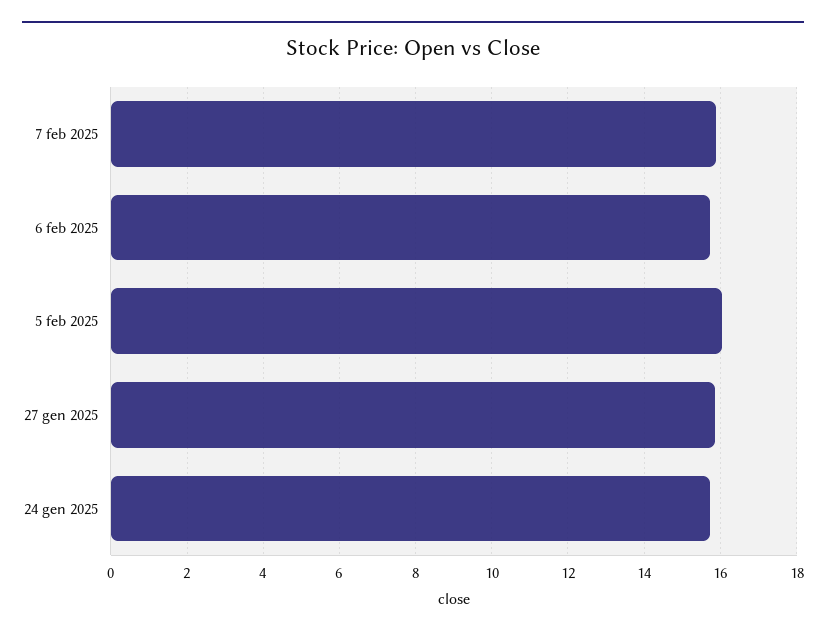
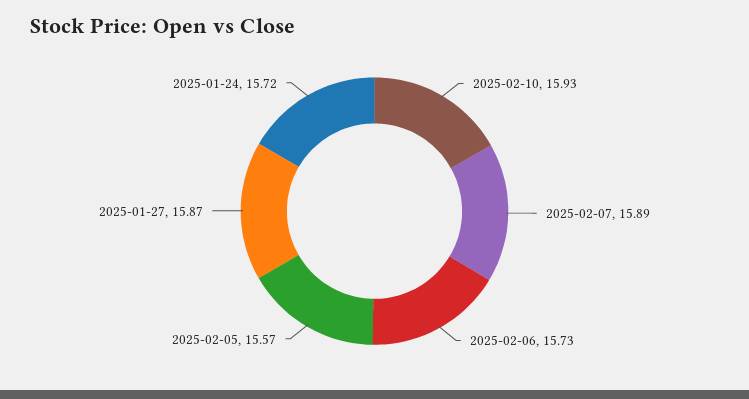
5 feb 2025: 16 -> 15.57
2025-02-10: none -> 15.93

